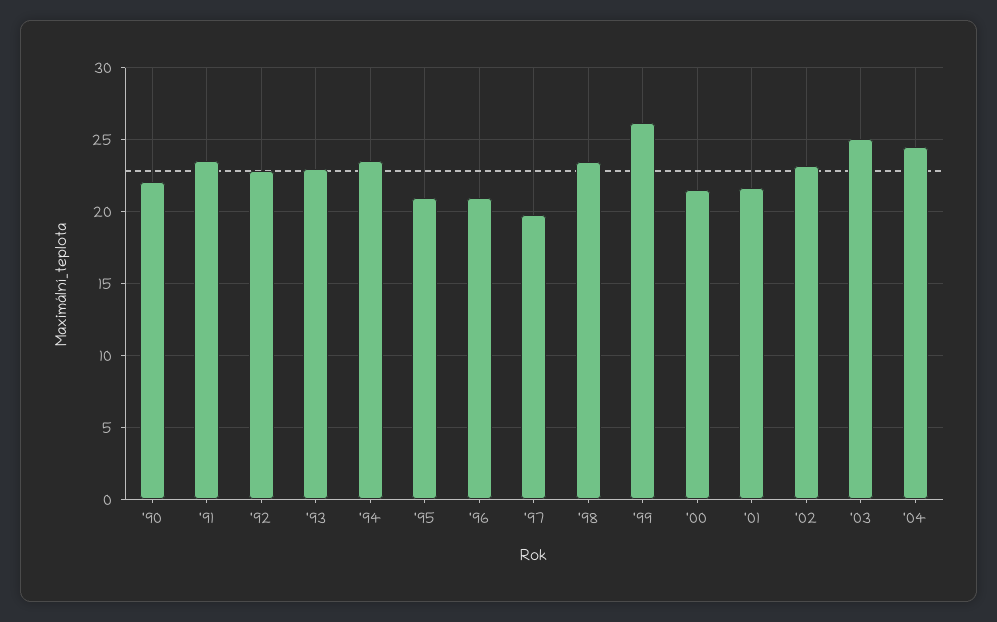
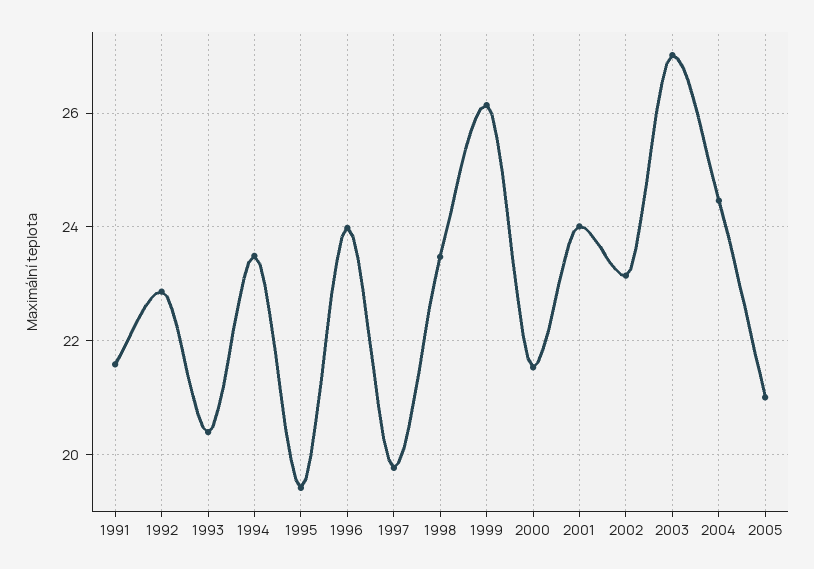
'90: 22 -> none
'91: 23.5 -> 21.6
'93: 23 -> 20.4
'95: 21 -> 19.4
'96: 21 -> 24
'01: 21.5 -> 24
'03: 25 -> 27
2005: none -> 21

